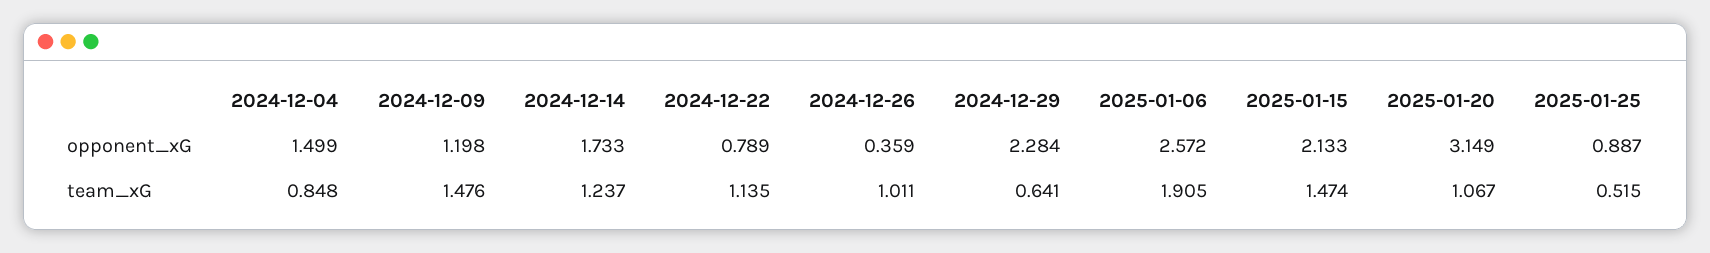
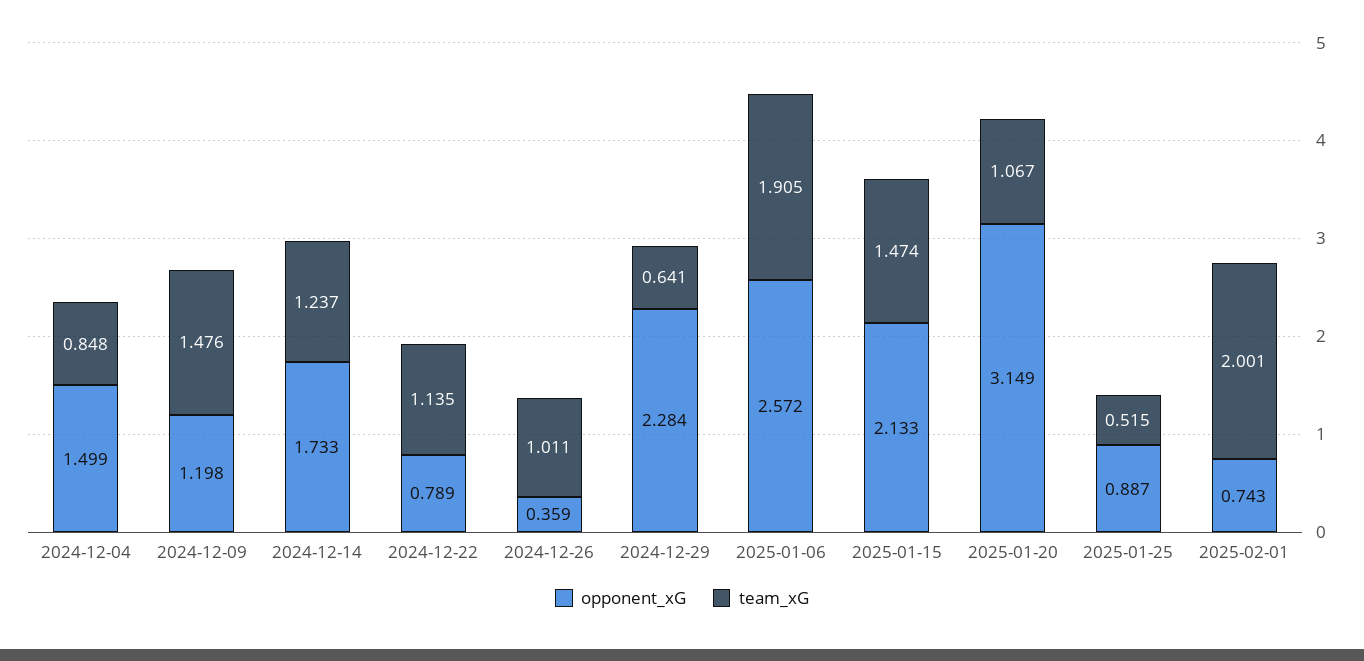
opponent_xG, 2025-02-01: none -> 0.743
team_xG, 2025-02-01: none -> 2.001

